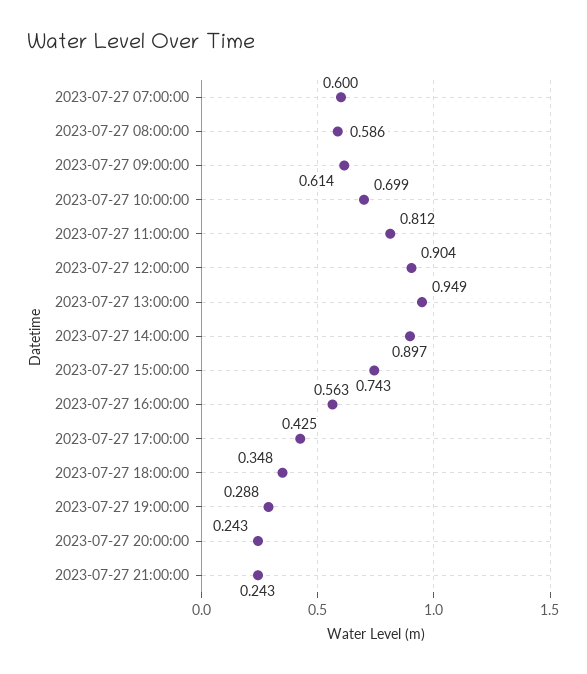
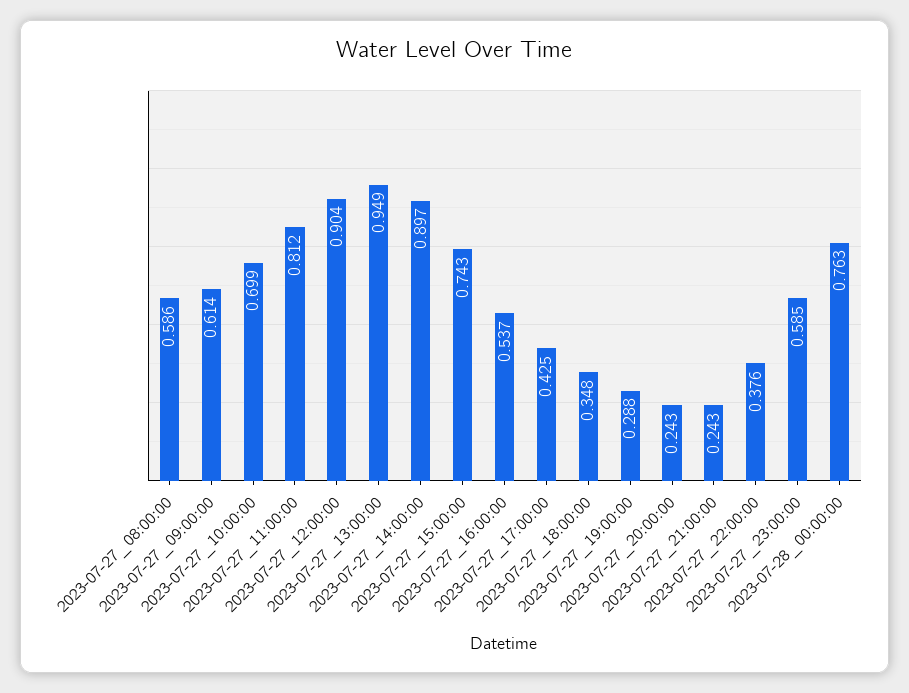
2023-07-27 07:00:00: 0.6 -> none
2023-07-27 16:00:00: 0.563 -> 0.537
2023-07-27_22:00:00: none -> 0.376
2023-07-27_23:00:00: none -> 0.585
2023-07-28_00:00:00: none -> 0.763

